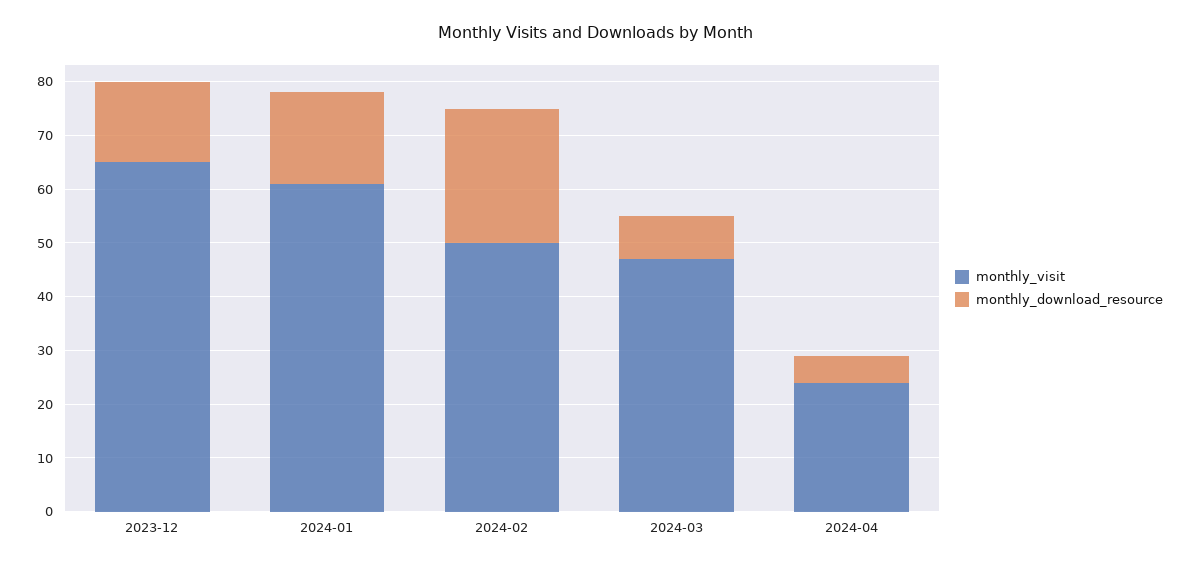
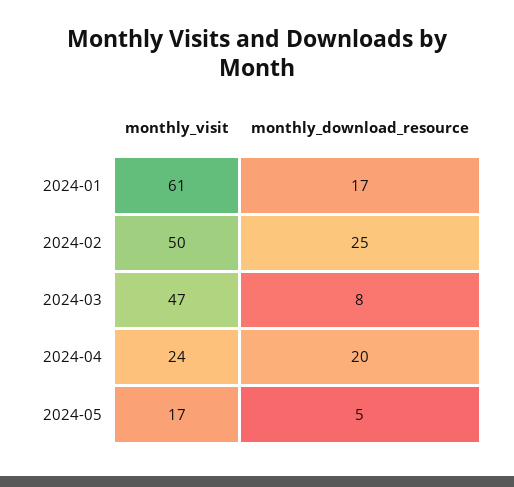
monthly_visit, 2023-12: 65 -> none
monthly_download_resource, 2023-12: 15 -> none
monthly_download_resource, 2024-04: 5 -> 20
monthly_visit, 2024-05: none -> 17
monthly_download_resource, 2024-05: none -> 5

